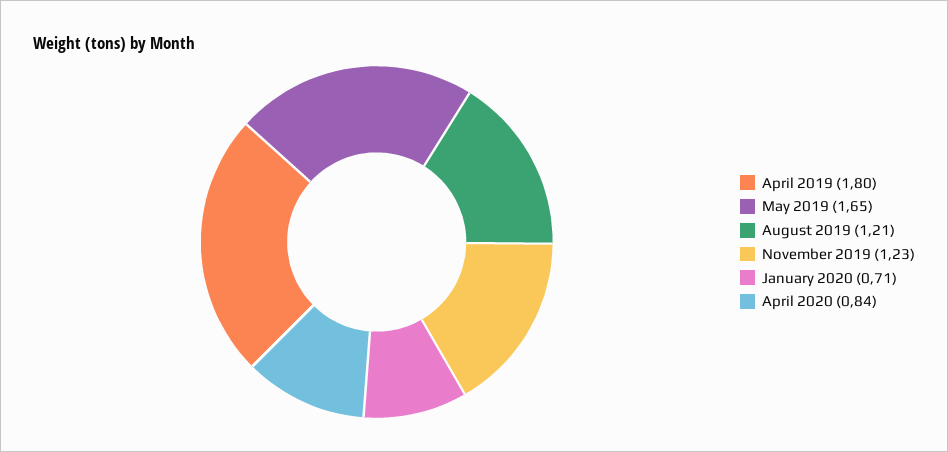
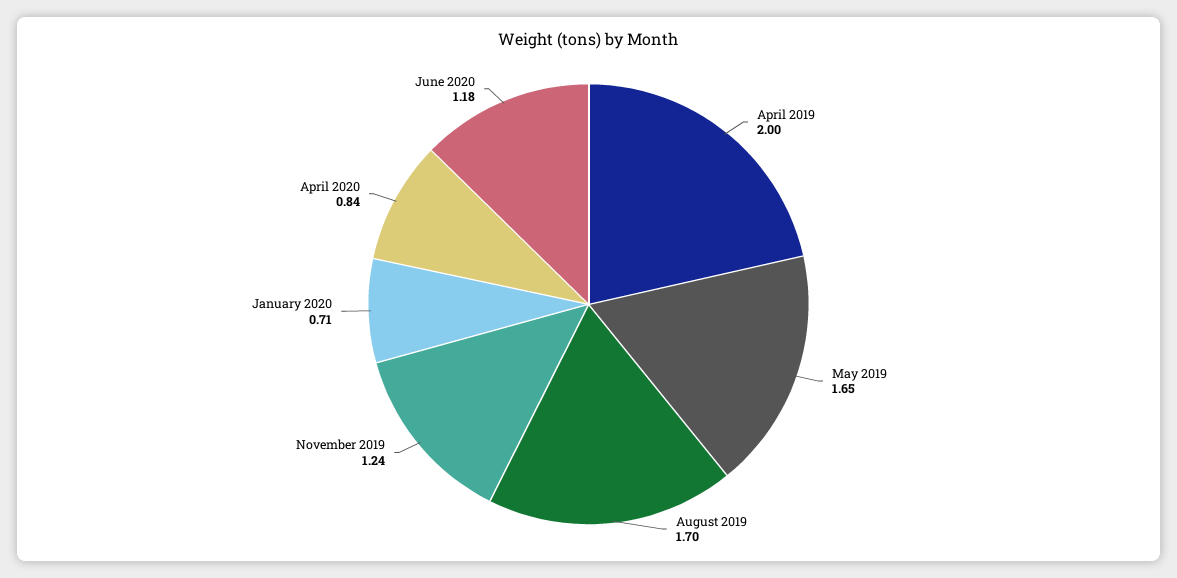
April 2019: 1.8 -> 2
August 2019: 1.21 -> 1.7
November 2019: 1.23 -> 1.24
June 2020: none -> 1.18

